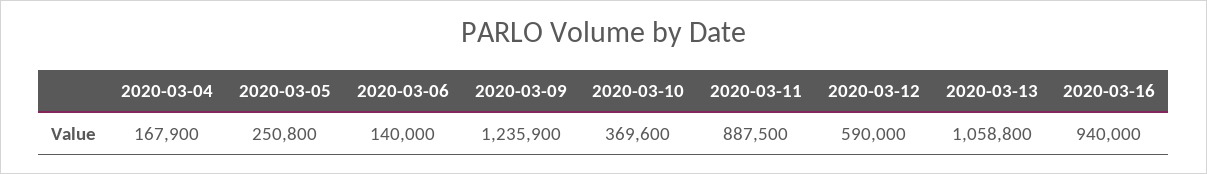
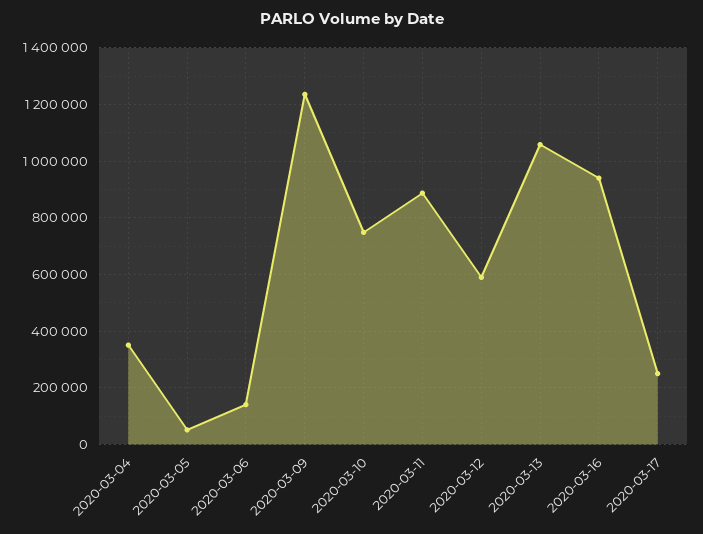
2020-03-04: 167900 -> 350000
2020-03-05: 250800 -> 50000
2020-03-10: 369600 -> 750000
2020-03-17: none -> 250000

